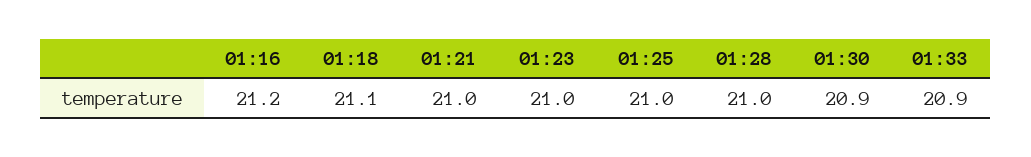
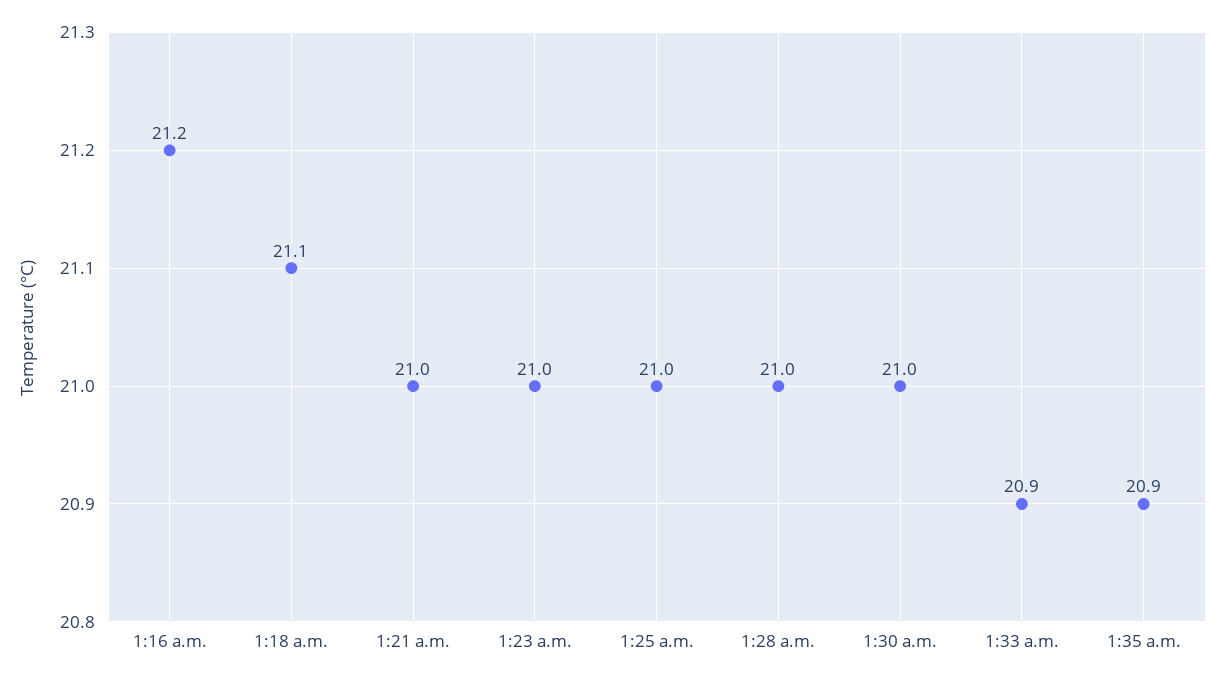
01:30: 20.9 -> 21
1:35 a.m.: none -> 20.9

